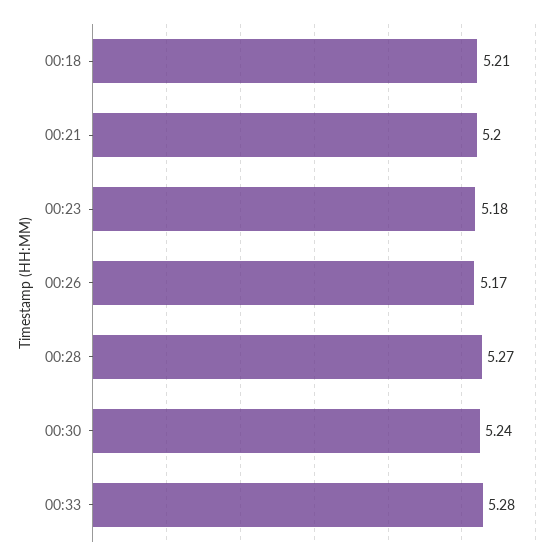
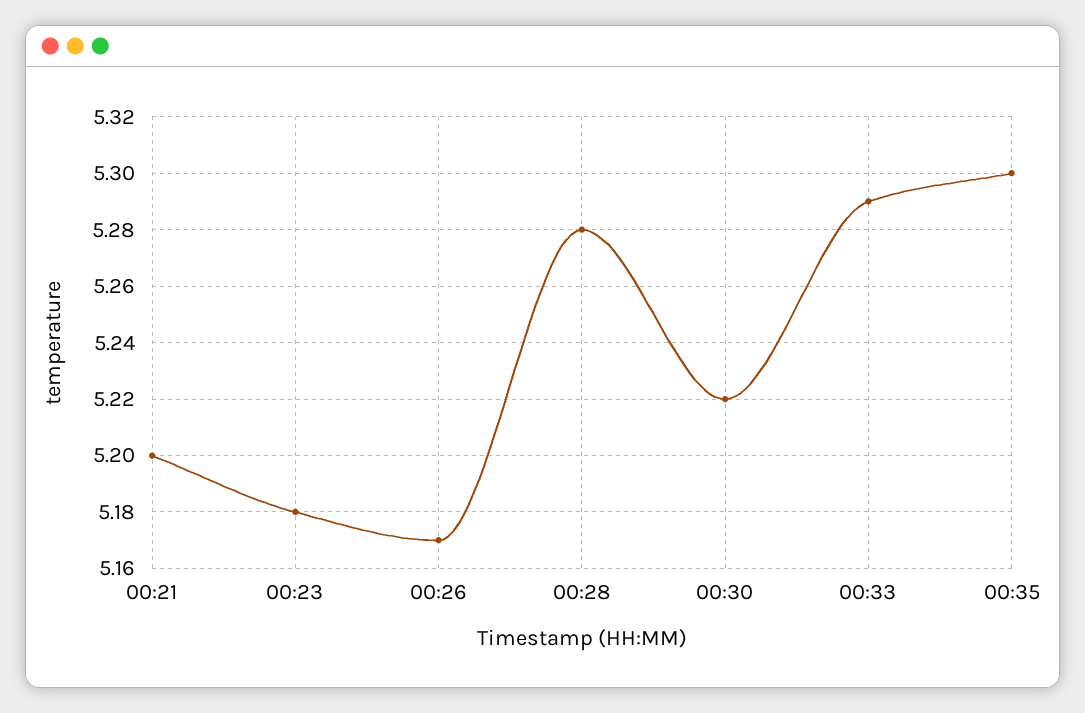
00:18: 5.21 -> none
00:28: 5.27 -> 5.28
00:30: 5.24 -> 5.22
00:33: 5.28 -> 5.29
00:35: none -> 5.3

